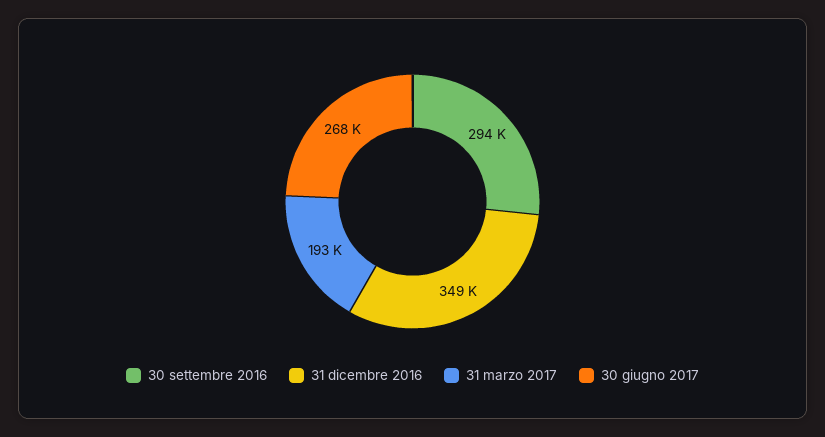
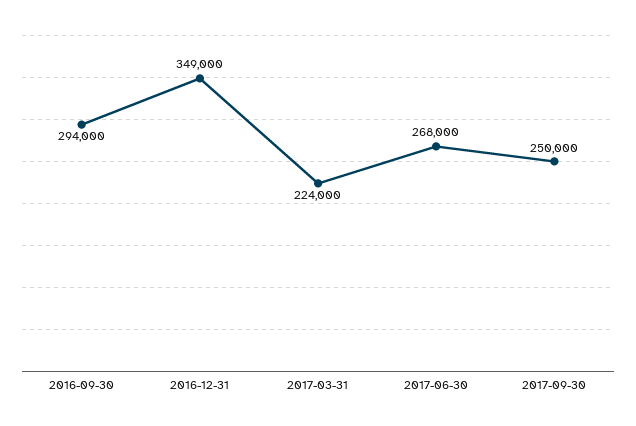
31 marzo 2017: 193000 -> 224000
2017-09-30: none -> 250000

